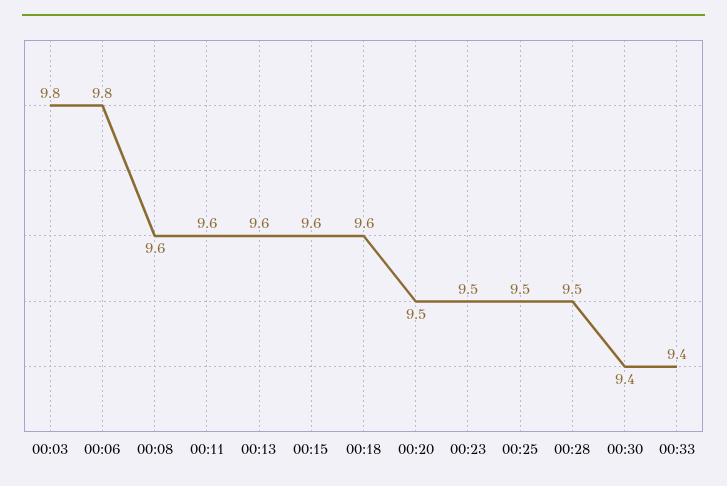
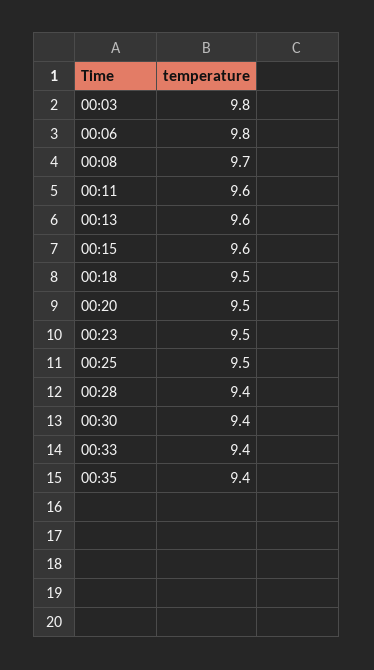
00:08: 9.6 -> 9.7
00:18: 9.6 -> 9.5
00:28: 9.5 -> 9.4
00:35: none -> 9.4

